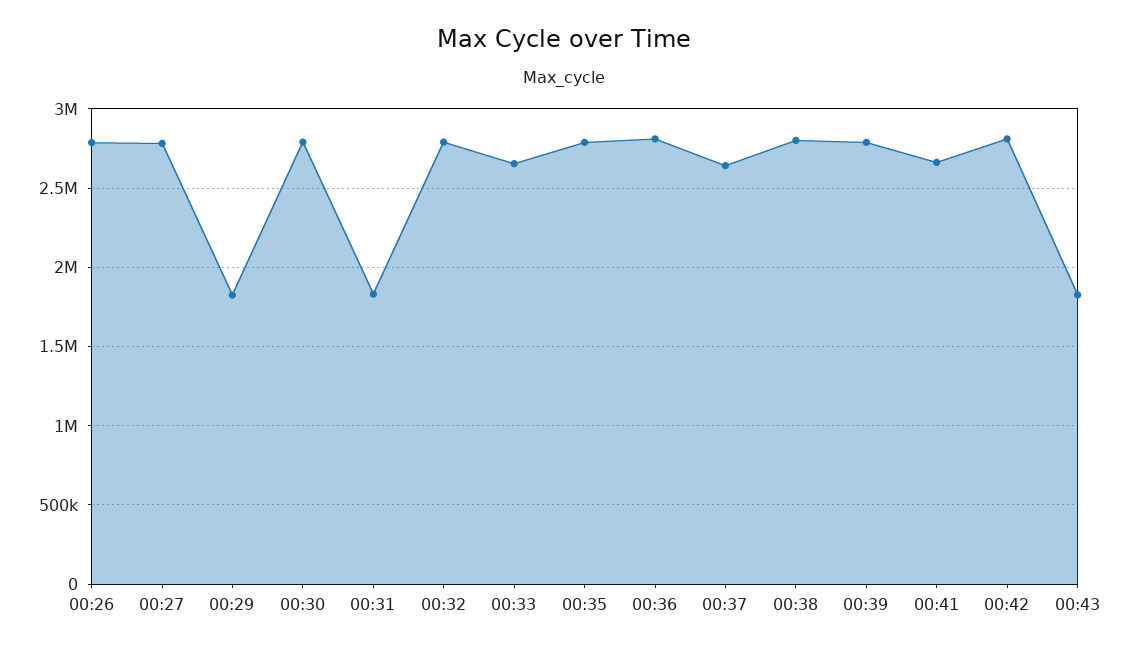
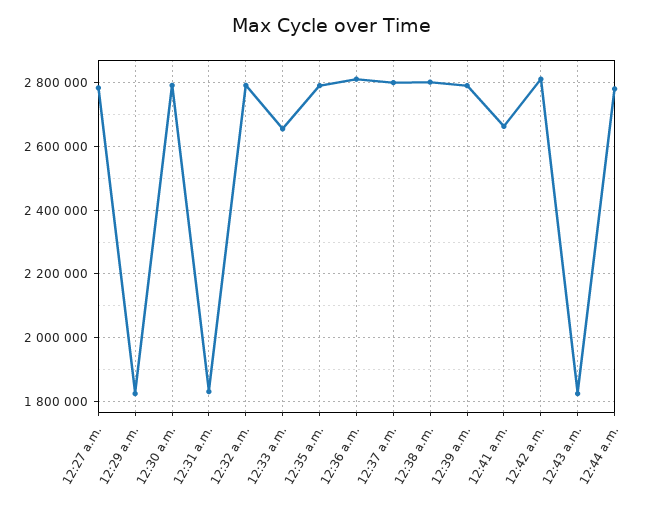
00:26: 2800000 -> none
00:37: 2650000 -> 2800000
12:44 a.m.: none -> 2780000

